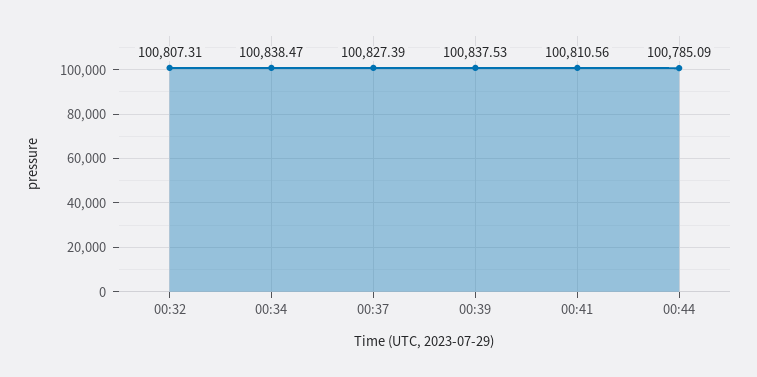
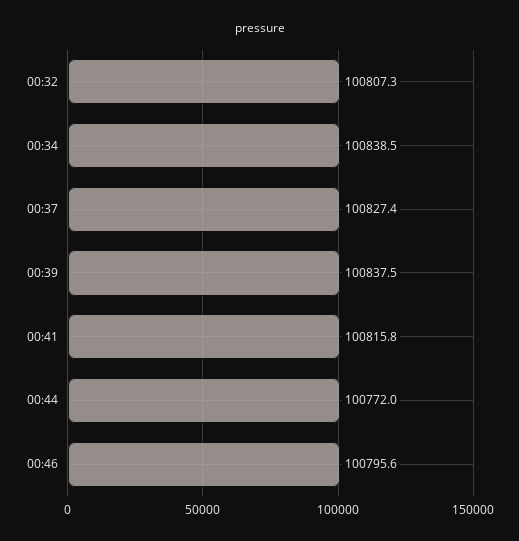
00:41: 100810.56 -> 100815.8
00:44: 100785.09 -> 100772
00:46: none -> 100795.6

